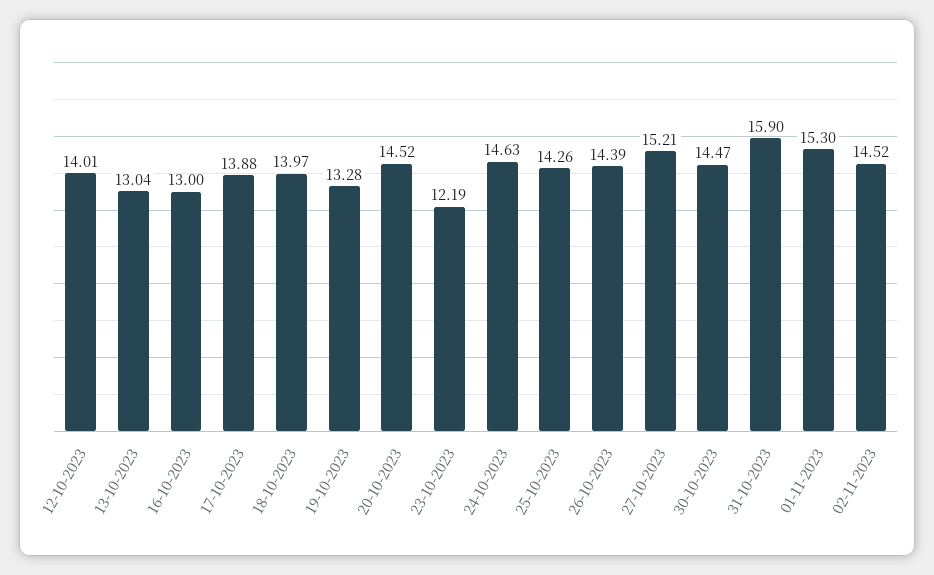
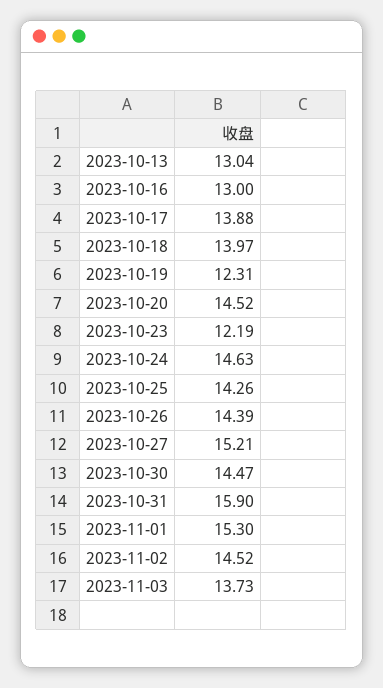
12-10-2023: 14.01 -> none
19-10-2023: 13.28 -> 12.31
2023-11-03: none -> 13.73

